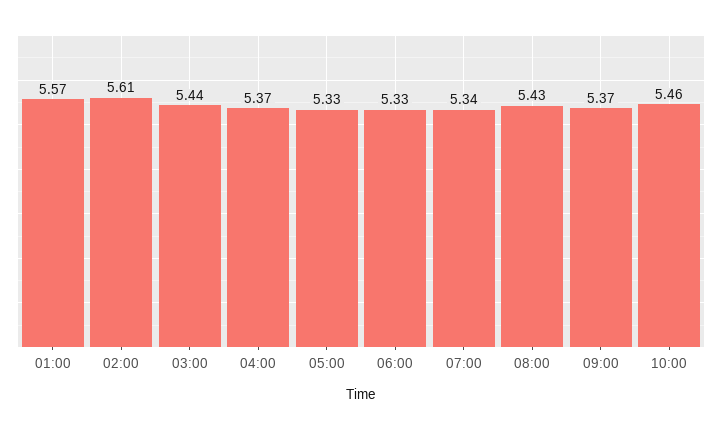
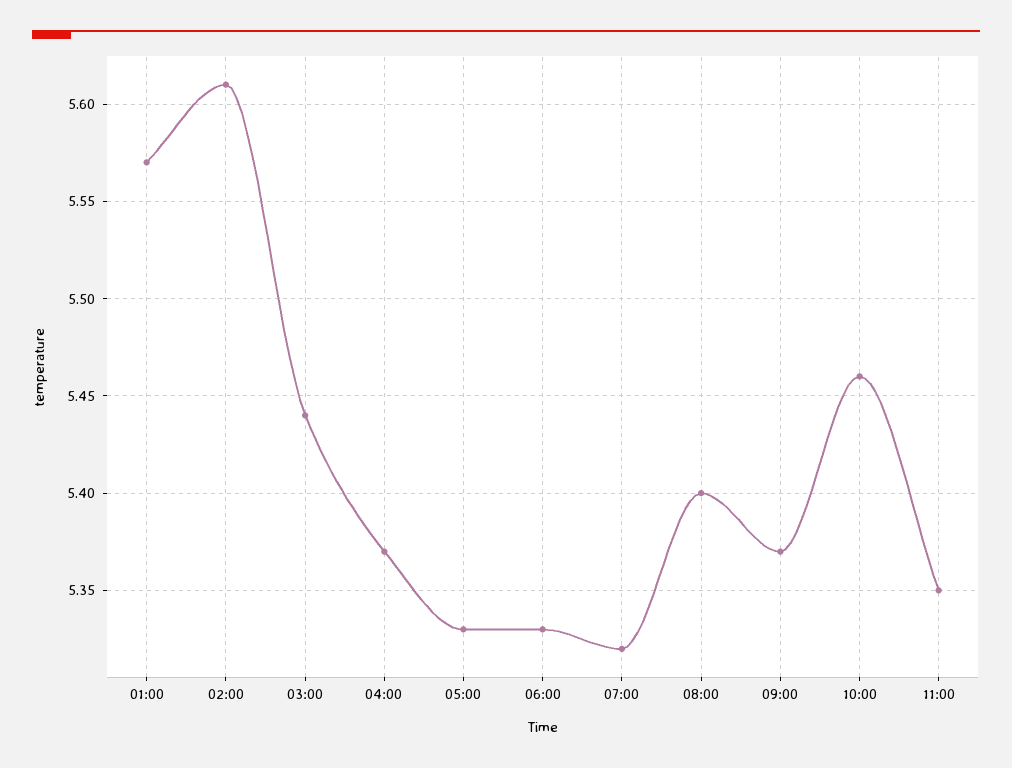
07:00: 5.34 -> 5.32
08:00: 5.43 -> 5.4
11:00: none -> 5.35

